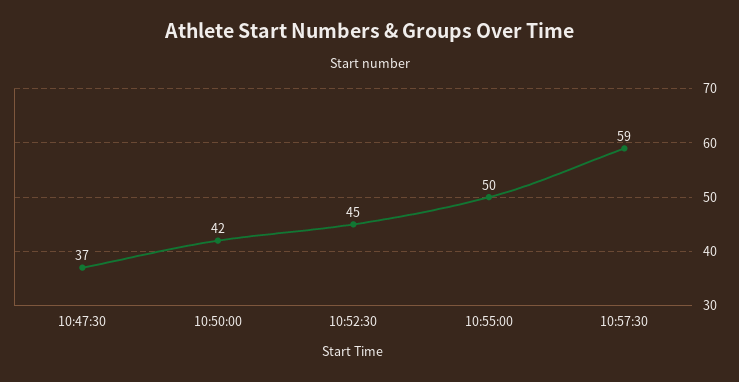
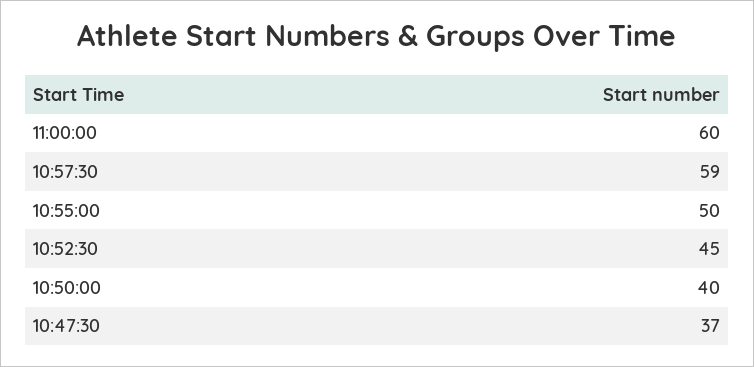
10:50:00: 42 -> 40
11:00:00: none -> 60

